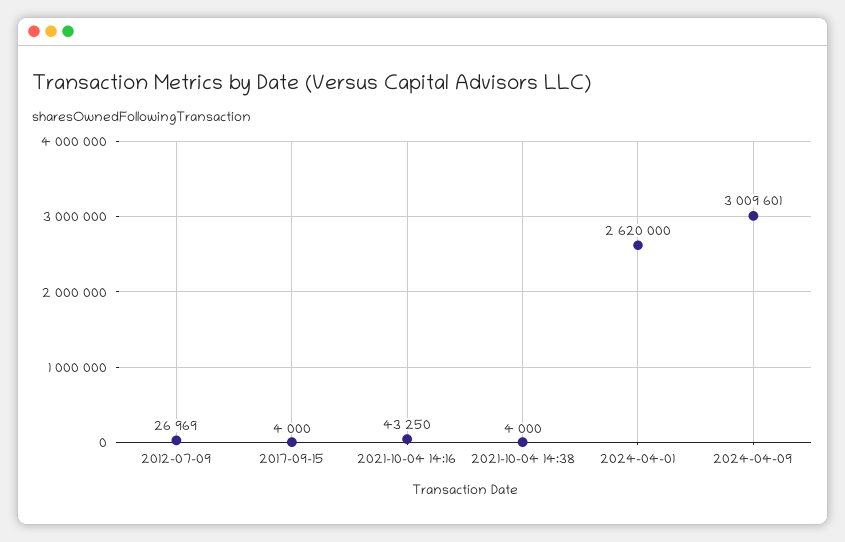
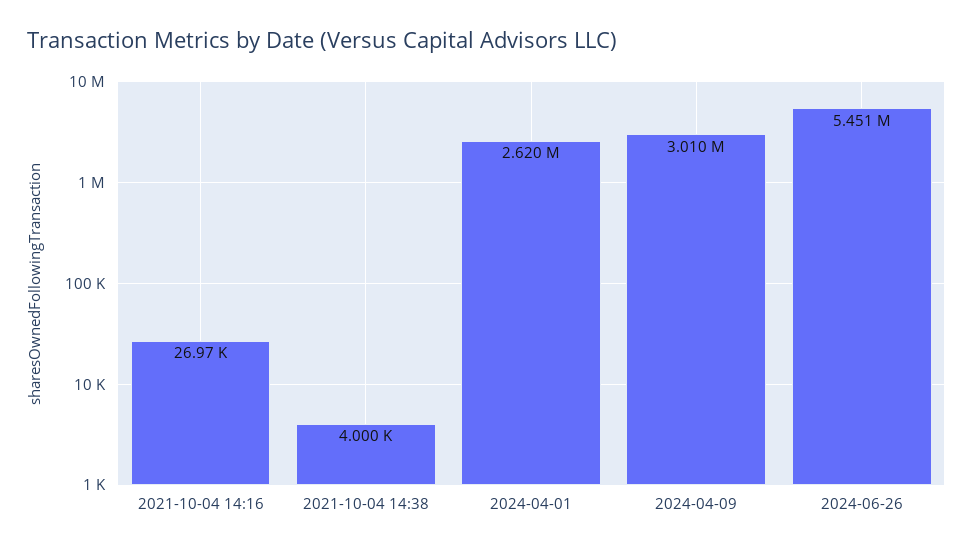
2012-07-09: 26969 -> none
2017-09-15: 4000 -> none
2021-10-04 14:16: 43250 -> 26970
2024-06-26: none -> 5451000

